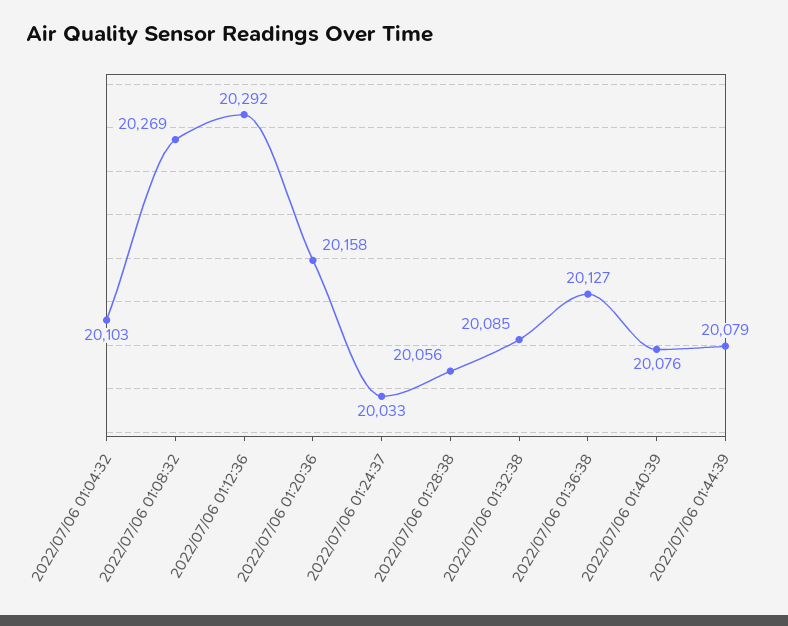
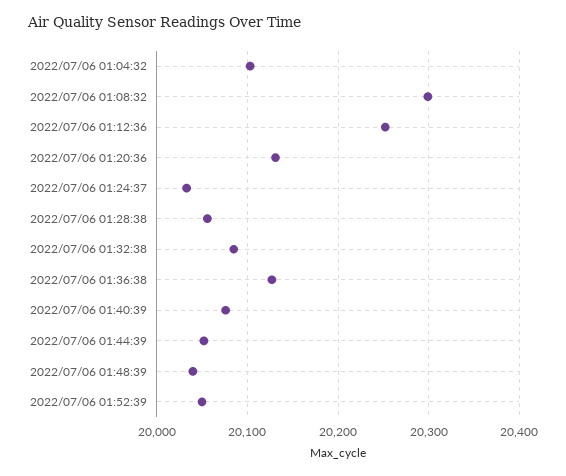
2022/07/06 01:08:32: 20269 -> 20300
2022/07/06 01:12:36: 20292 -> 20250
2022/07/06 01:20:36: 20158 -> 20130
2022/07/06 01:44:39: 20079 -> 20050
2022/07/06 01:48:39: none -> 20040
2022/07/06 01:52:39: none -> 20050

